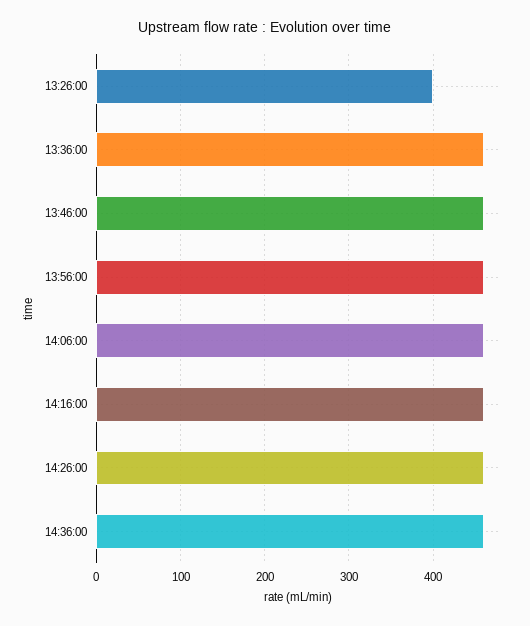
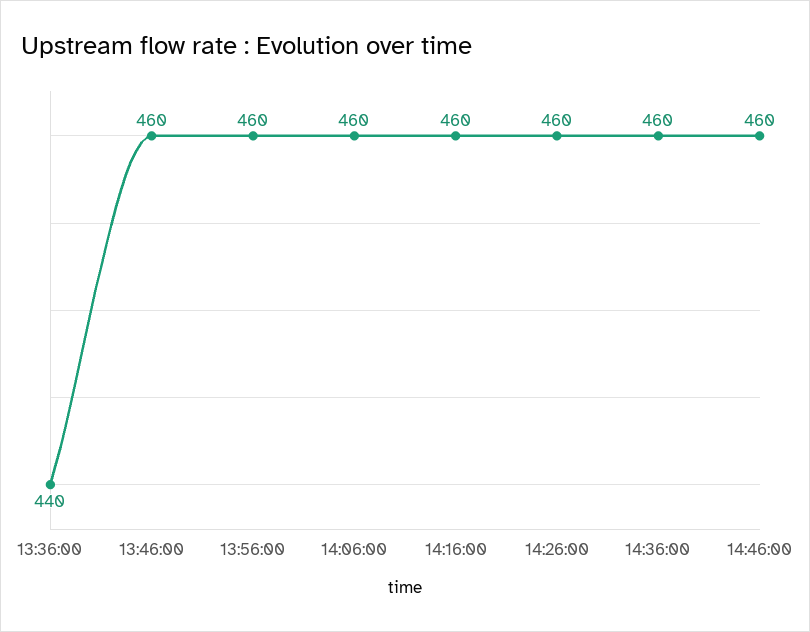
13:26:00: 400 -> none
13:36:00: 460 -> 440
14:46:00: none -> 460

